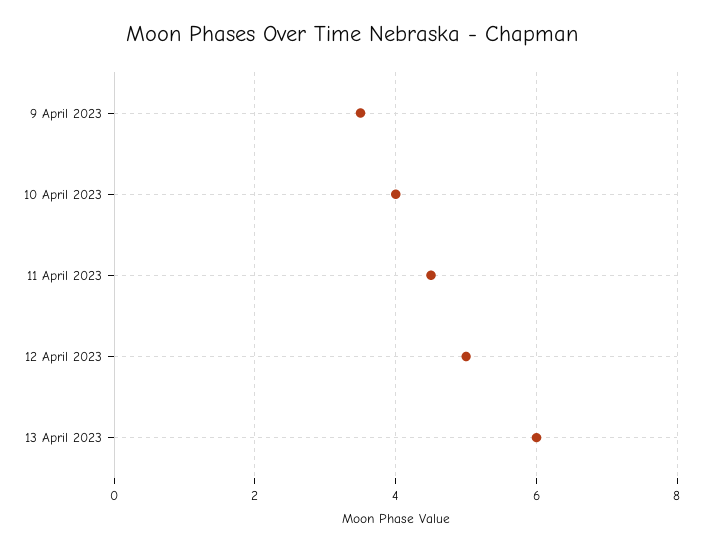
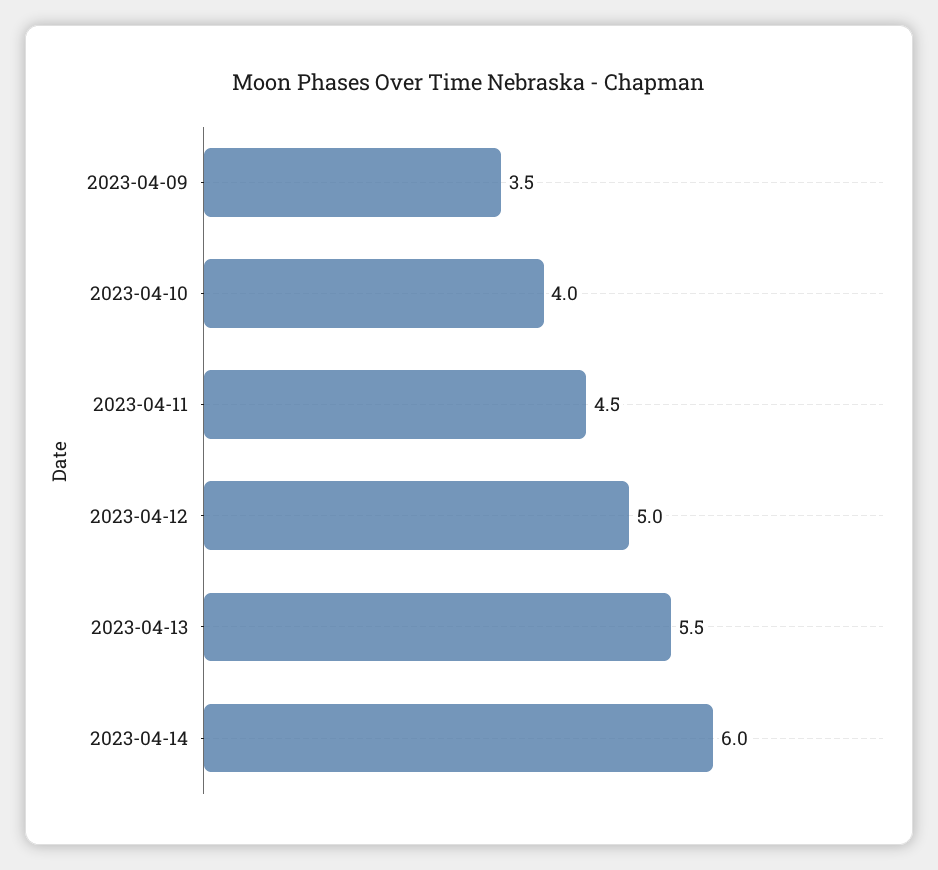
13 April 2023: 6 -> 5.5
2023-04-14: none -> 6

